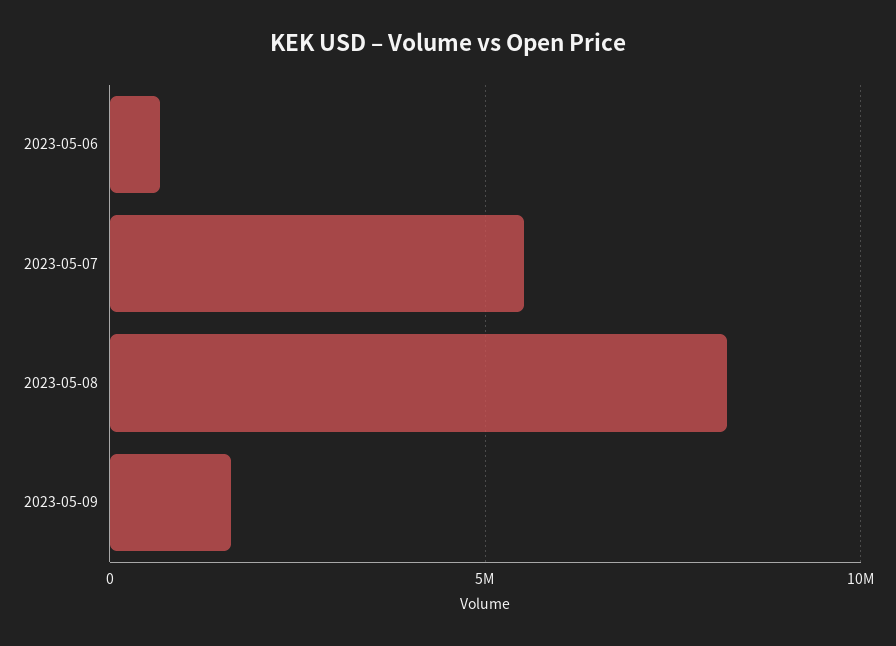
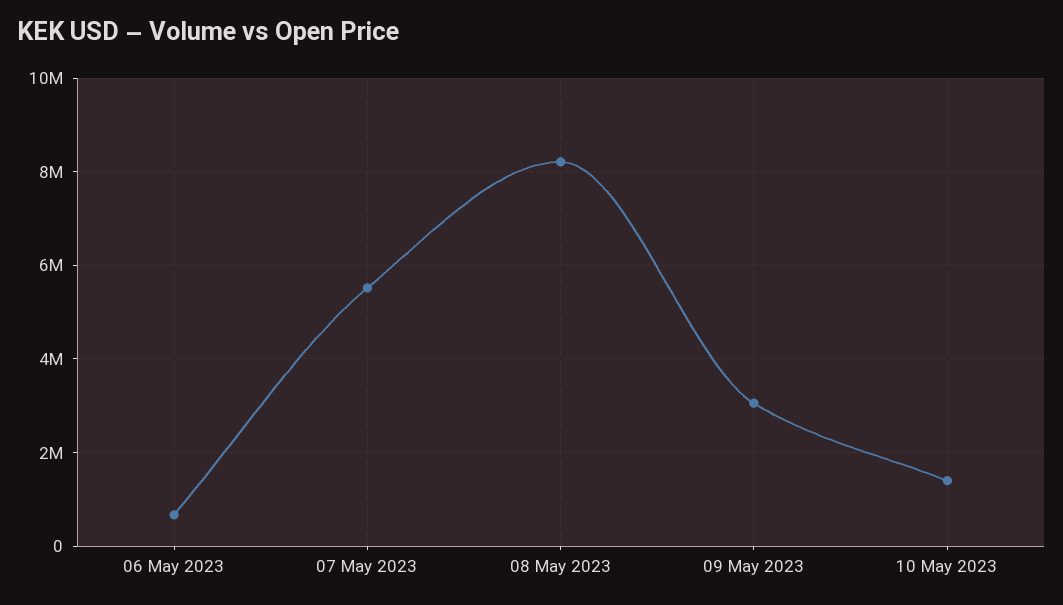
2023-05-09: 1500000 -> 3000000
10 May 2023: none -> 1400000

